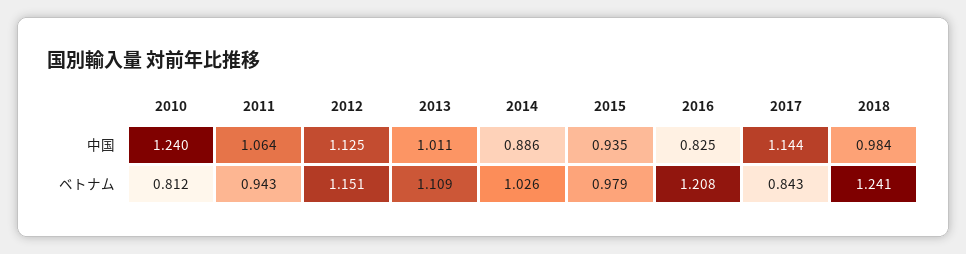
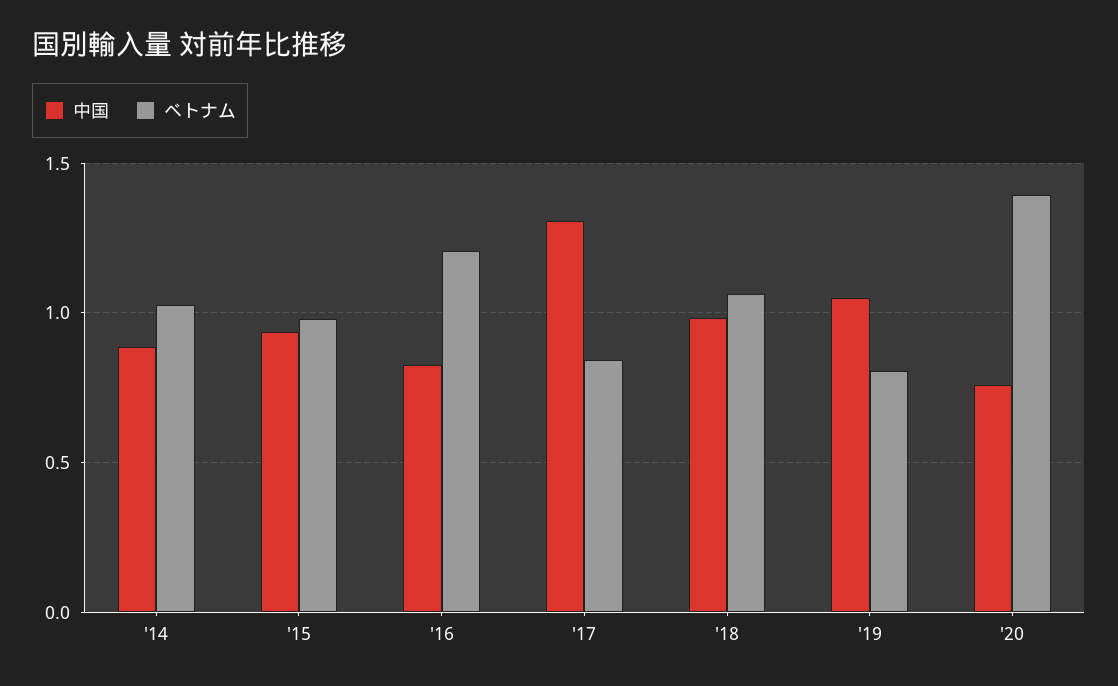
中国, 2010: 1.24 -> none
中国, 2011: 1.064 -> none
中国, 2012: 1.125 -> none
中国, 2013: 1.011 -> none
中国, 2017: 1.144 -> 1.3
ベトナム, 2010: 0.812 -> none
ベトナム, 2011: 0.943 -> none
ベトナム, 2012: 1.151 -> none
ベトナム, 2013: 1.109 -> none
ベトナム, 2018: 1.241 -> 1.05
中国, '19: none -> 1.05
ベトナム, '19: none -> 0.8
中国, '20: none -> 0.75
ベトナム, '20: none -> 1.4

